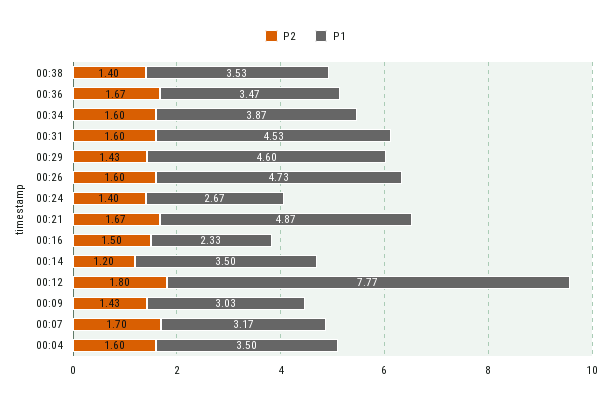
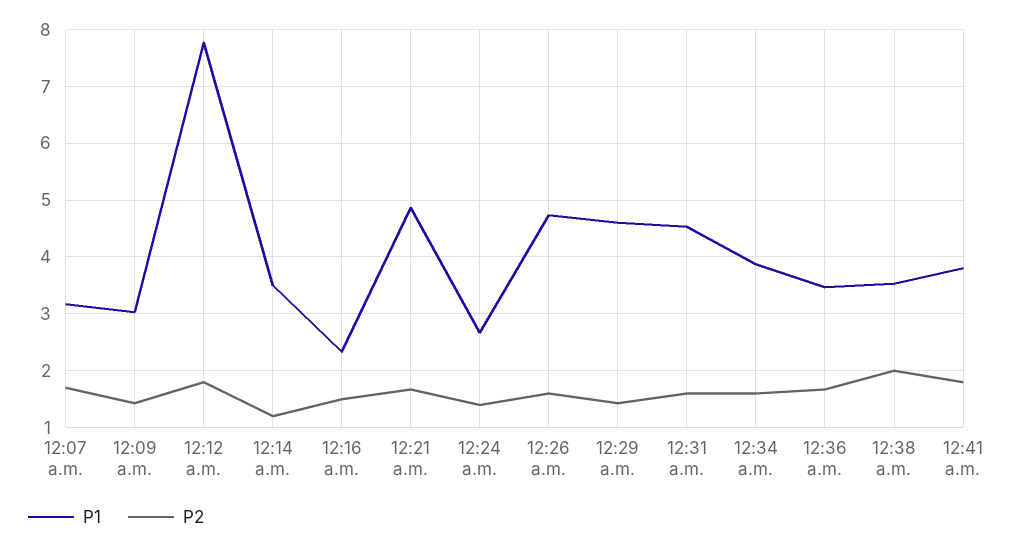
P2, 00:38: 1.4 -> 2
P2, 00:04: 1.6 -> none
P1, 00:04: 3.5 -> none
P1, 12:41 a.m.: none -> 3.8
P2, 12:41 a.m.: none -> 1.8

